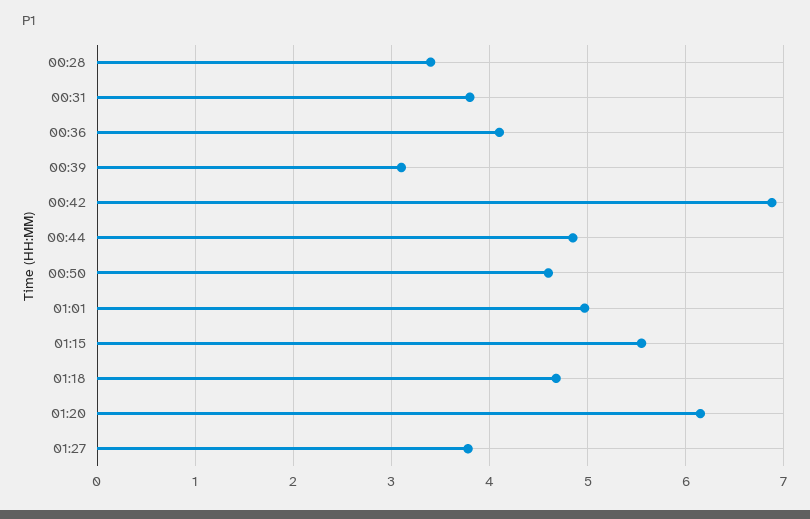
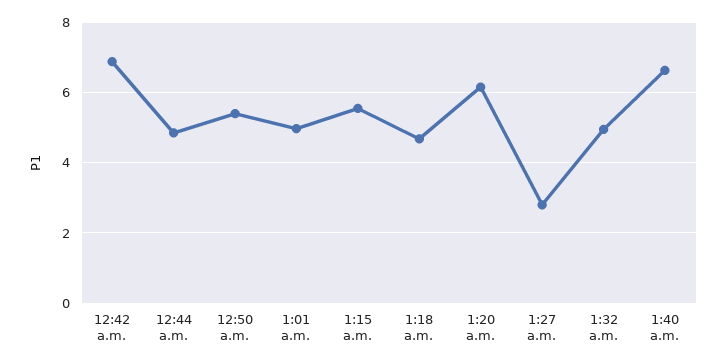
00:28: 3.4 -> none
00:31: 3.8 -> none
00:36: 4.1 -> none
00:39: 3.1 -> none
00:50: 4.6 -> 5.4
01:27: 3.8 -> 2.8
1:32 a.m.: none -> 5
1:40 a.m.: none -> 6.6

